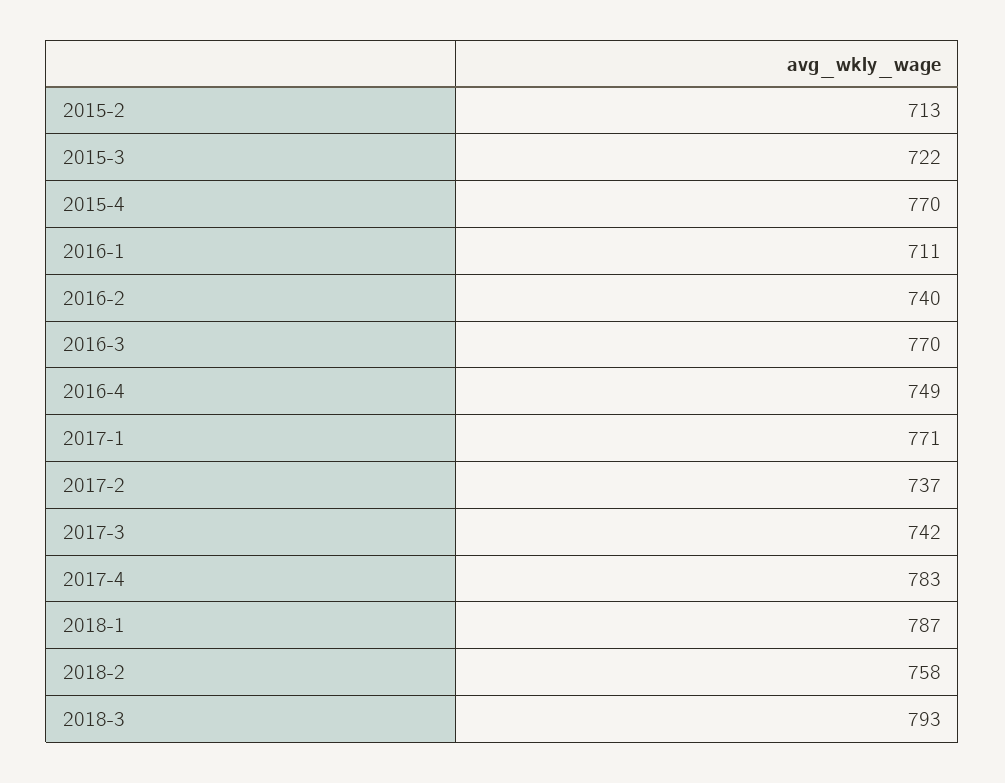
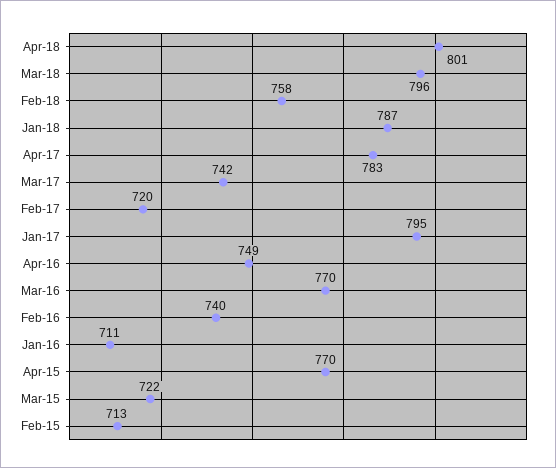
2017-1: 771 -> 795
2017-2: 737 -> 720
2018-3: 793 -> 796
Apr-18: none -> 801

